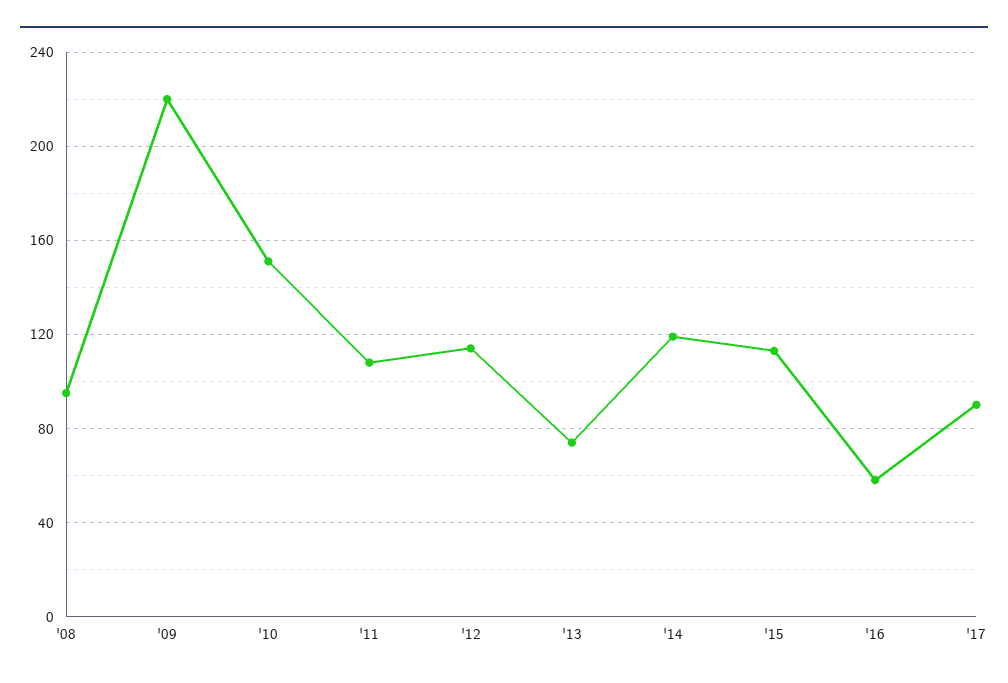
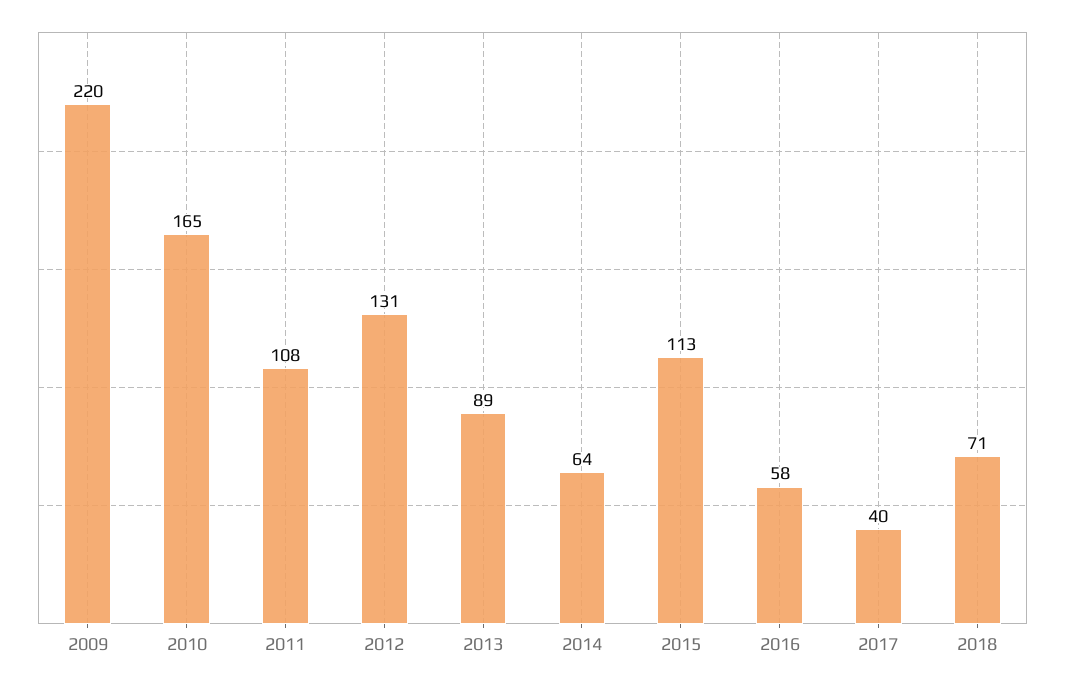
'08: 95 -> none
'10: 150 -> 165
'12: 115 -> 131
'13: 75 -> 89
'14: 120 -> 64
'17: 90 -> 40
2018: none -> 71

